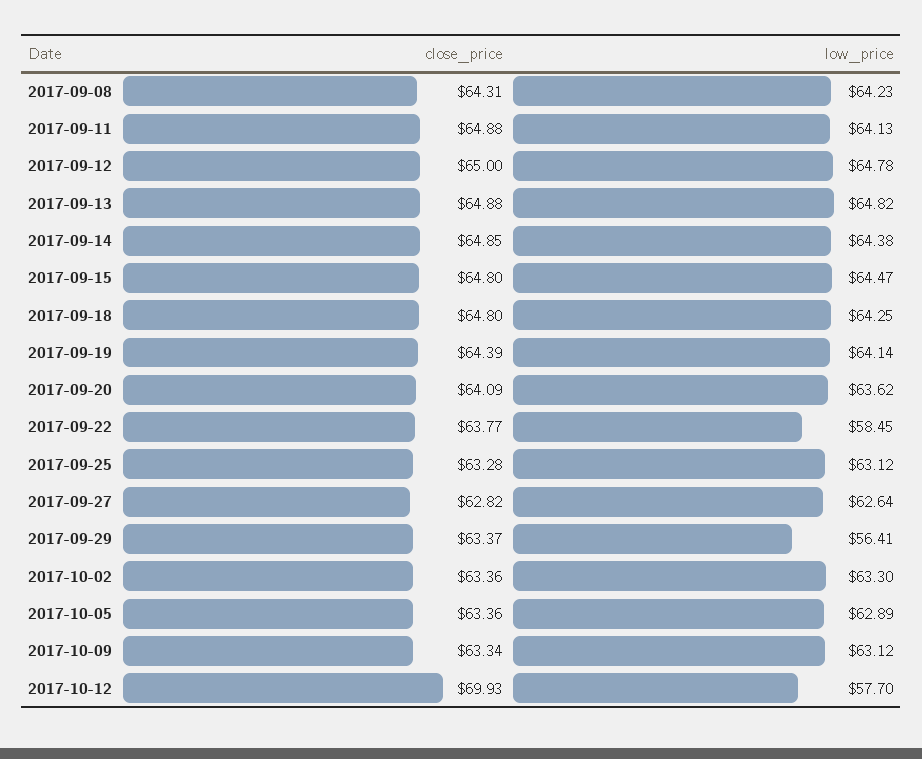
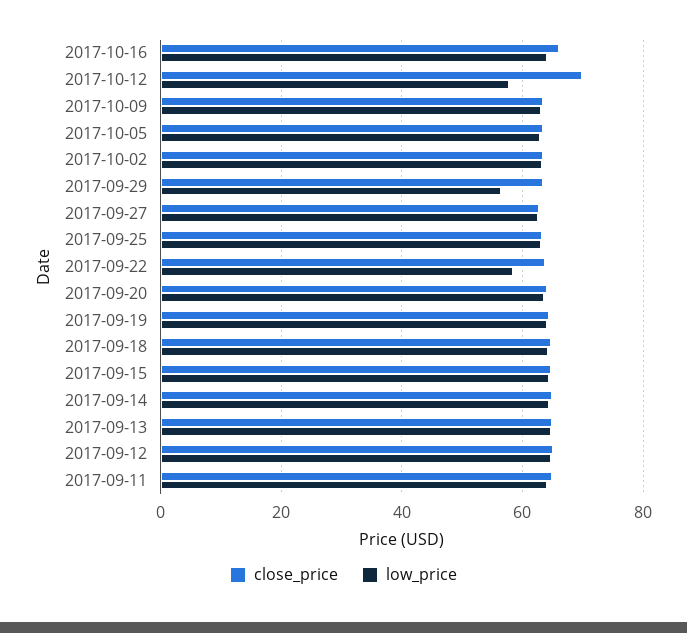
close_price, 2017-09-08: 64.31 -> none
low_price, 2017-09-08: 64.23 -> none
close_price, 2017-10-16: none -> 66
low_price, 2017-10-16: none -> 64

